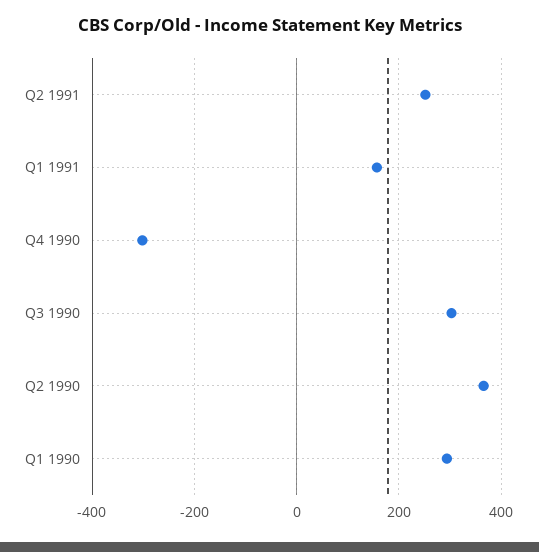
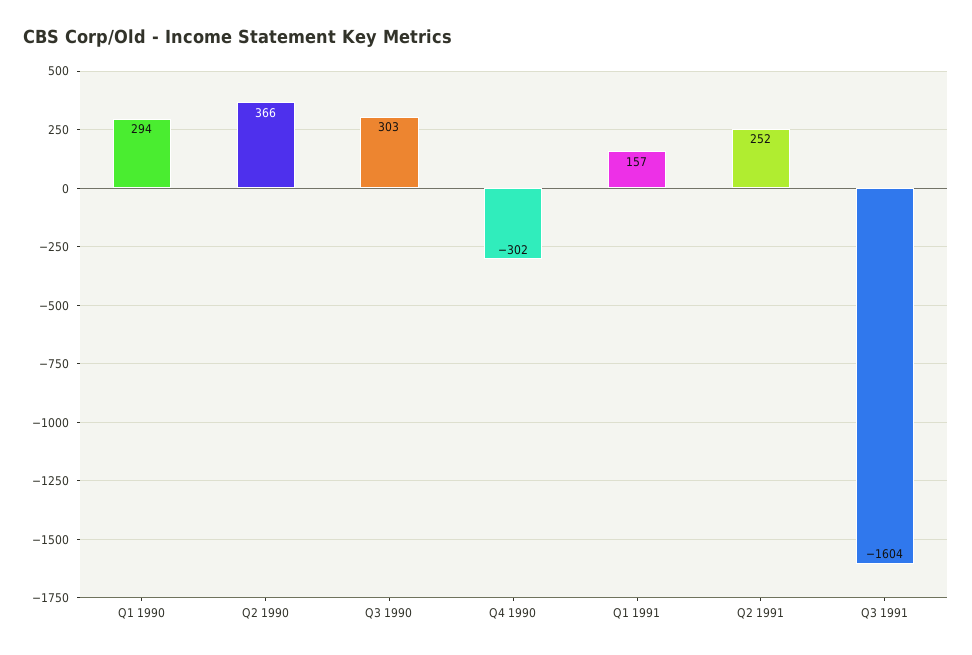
Q3 1991: none -> -1604

